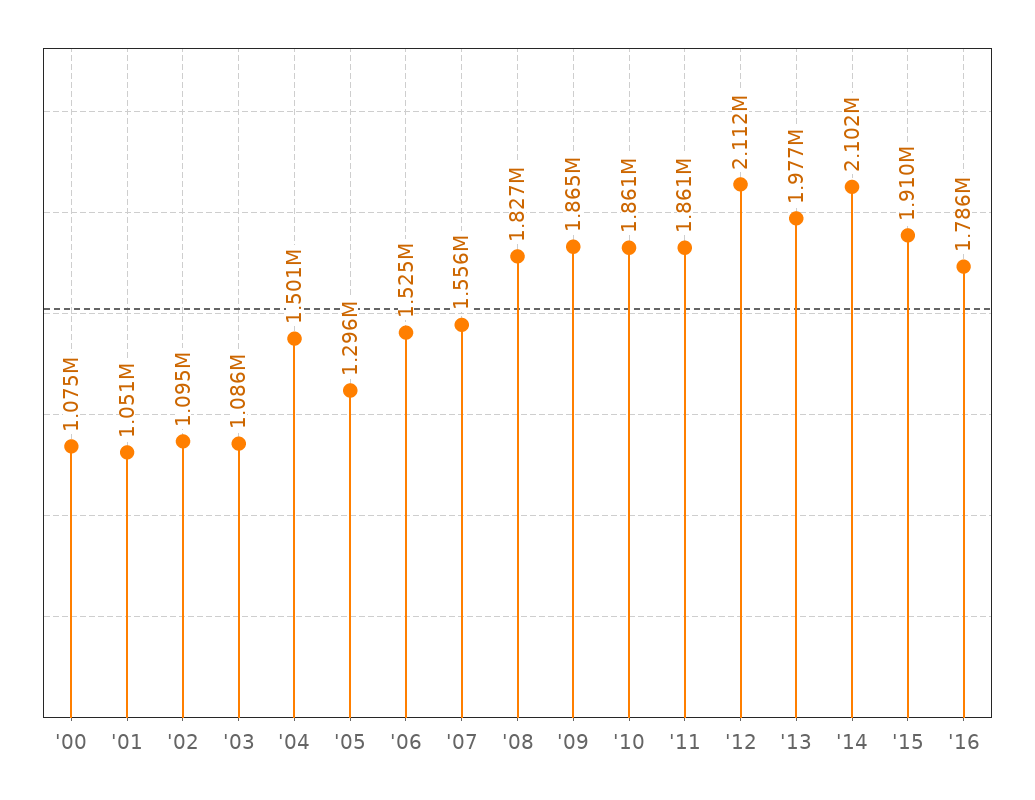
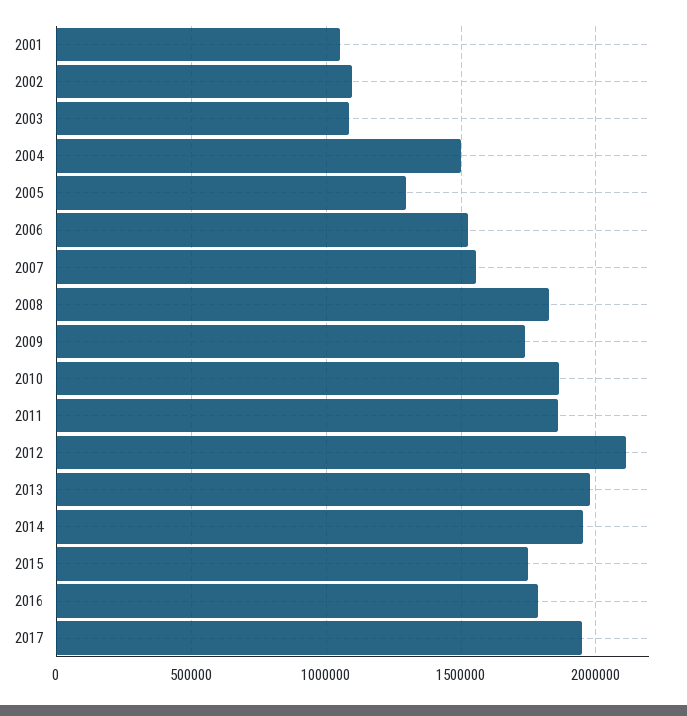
'00: 1075000 -> none
'09: 1865000 -> 1750000
'14: 2102000 -> 1950000
'15: 1910000 -> 1750000
2017: none -> 1950000

